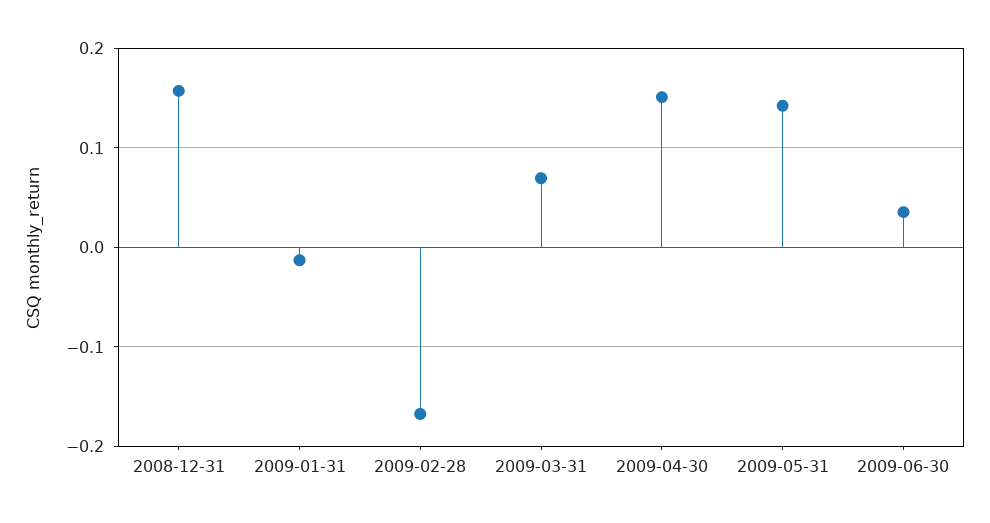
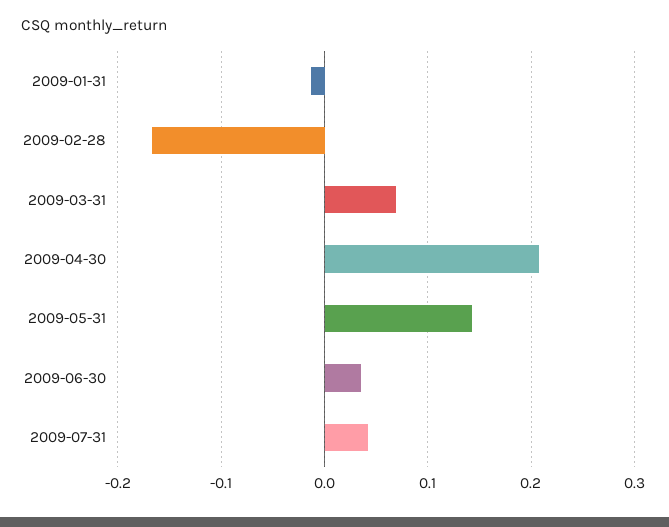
2008-12-31: 0.16 -> none
2009-04-30: 0.15 -> 0.21
2009-07-31: none -> 0.04

